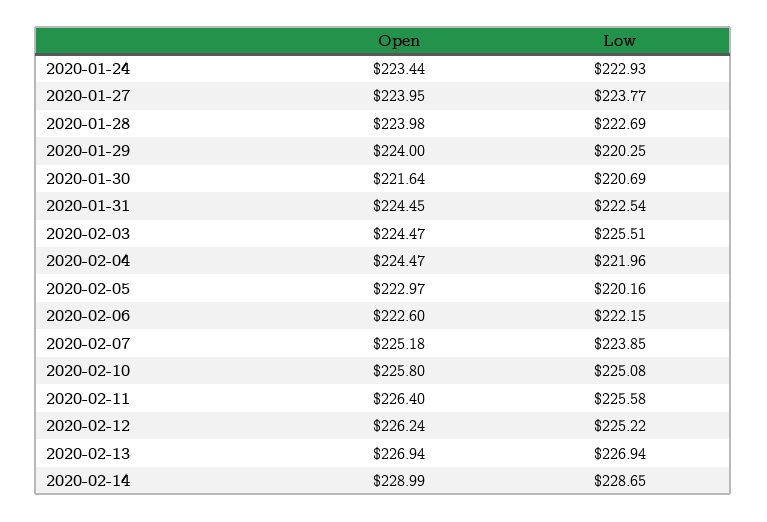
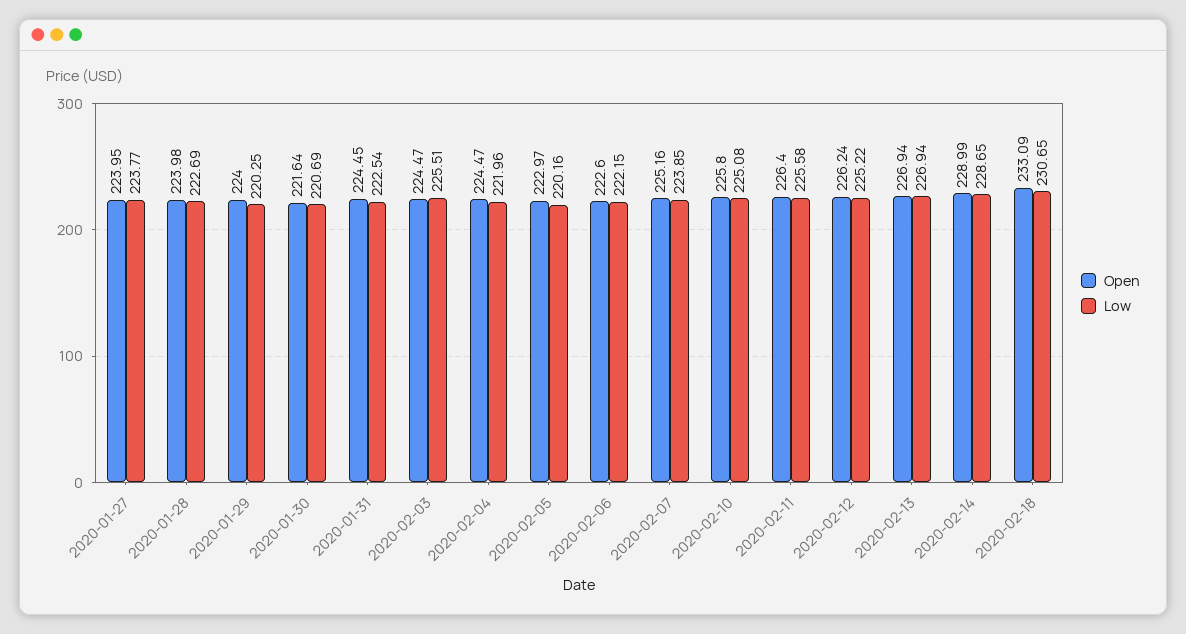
Open, 2020-01-24: 223.44 -> none
Low, 2020-01-24: 222.93 -> none
Open, 2020-02-07: 225.18 -> 225.16
Open, 2020-02-18: none -> 233.09
Low, 2020-02-18: none -> 230.65

